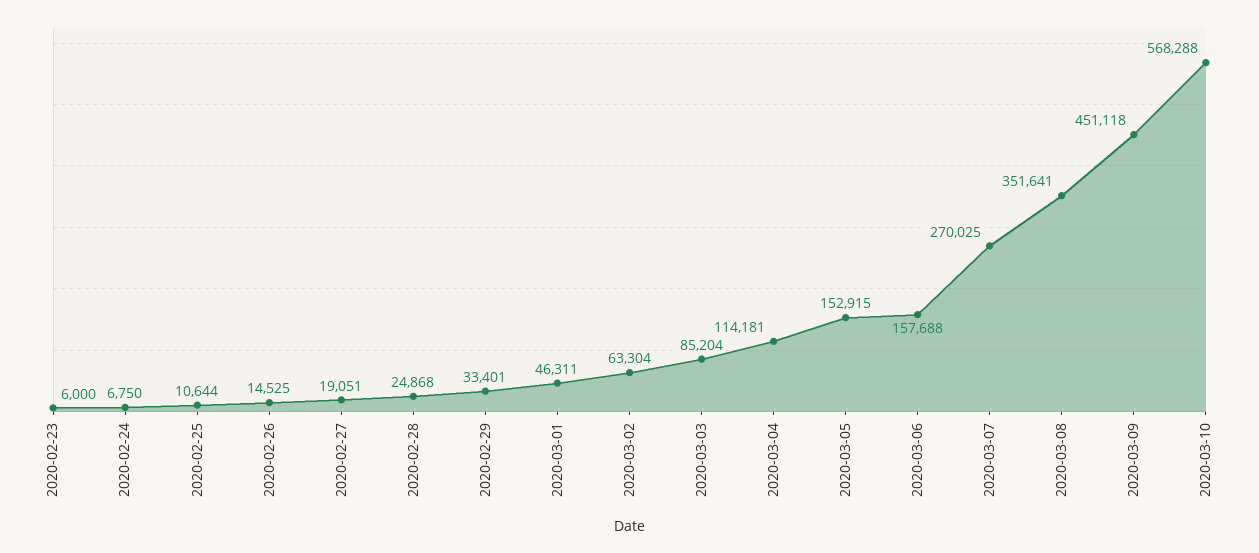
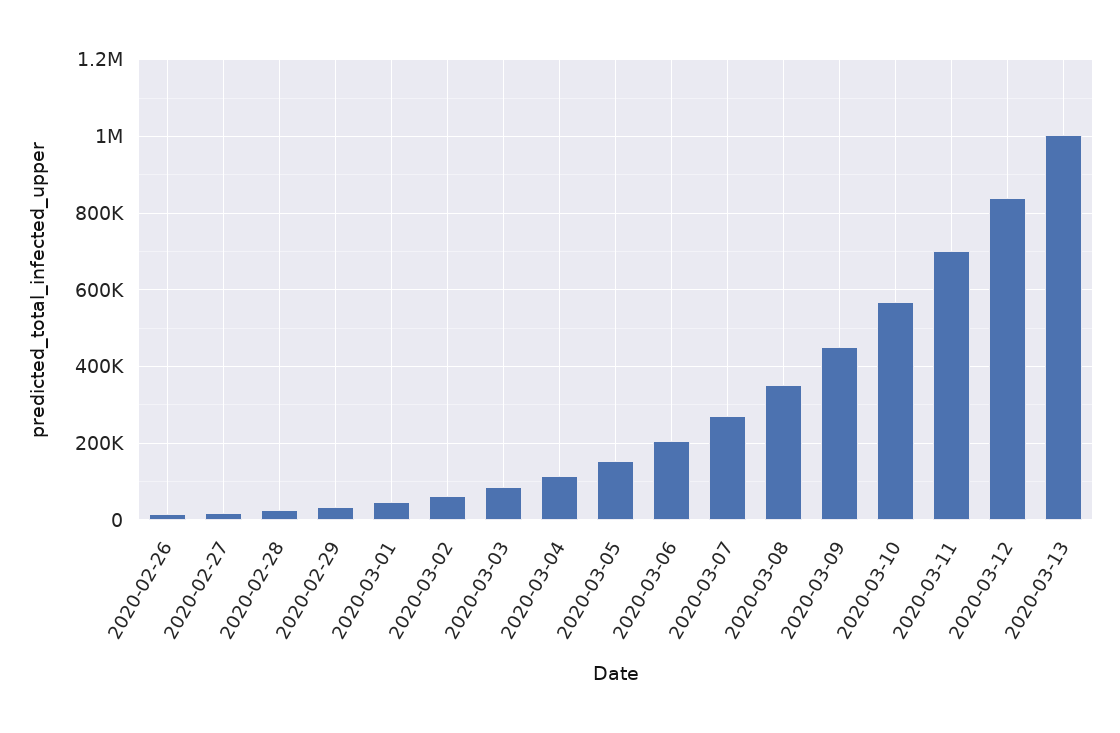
2020-02-23: 6000 -> none
2020-02-24: 6750 -> none
2020-02-25: 10644 -> none
2020-03-06: 157688 -> 200000
2020-03-11: none -> 700000
2020-03-12: none -> 840000
2020-03-13: none -> 1000000

